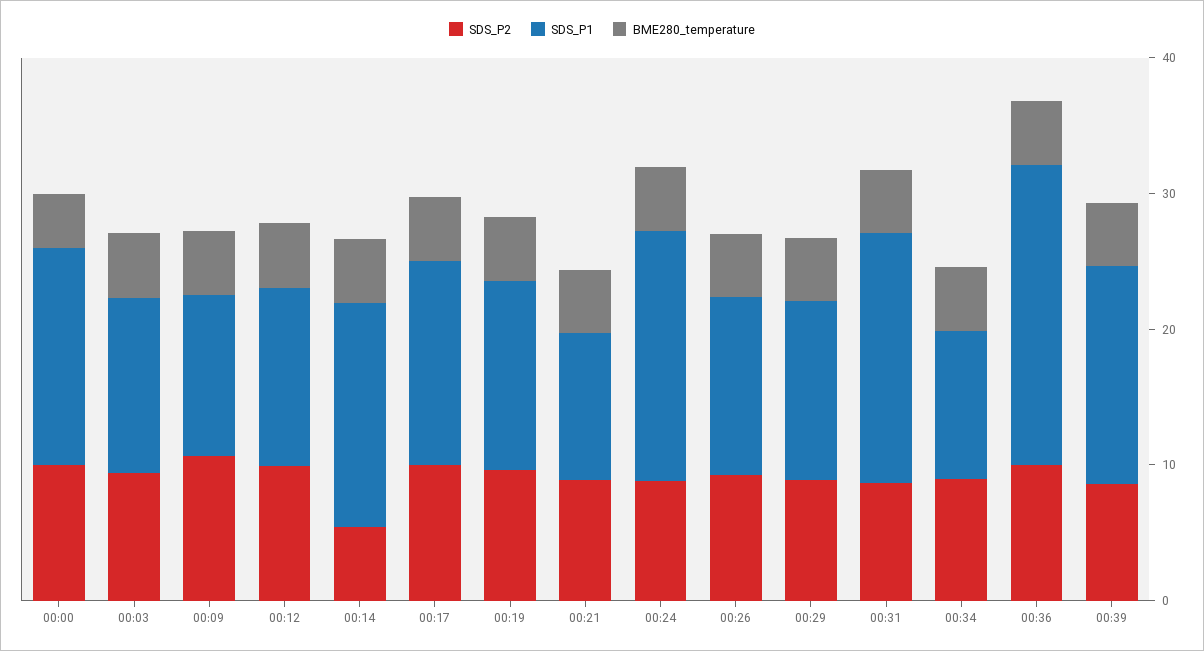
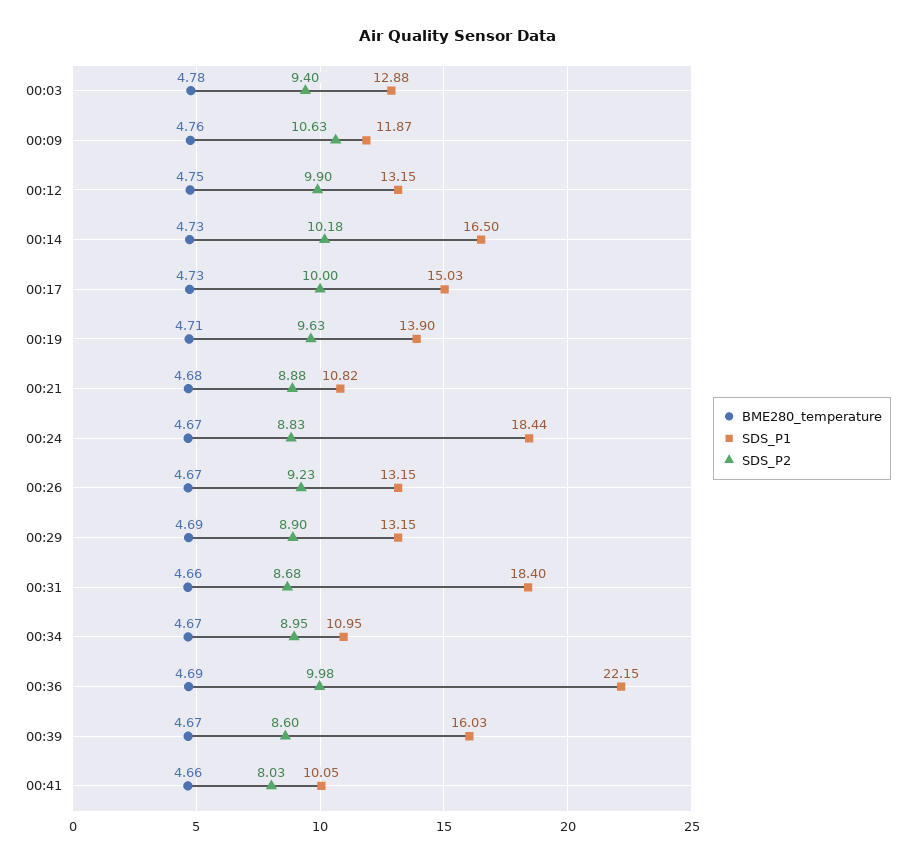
SDS_P2, 00:00: 10 -> none
SDS_P1, 00:00: 16 -> none
BME280_temperature, 00:00: 4 -> none
SDS_P2, 00:14: 6 -> 10.18
BME280_temperature, 00:41: none -> 4.66
SDS_P1, 00:41: none -> 10.05
SDS_P2, 00:41: none -> 8.03

